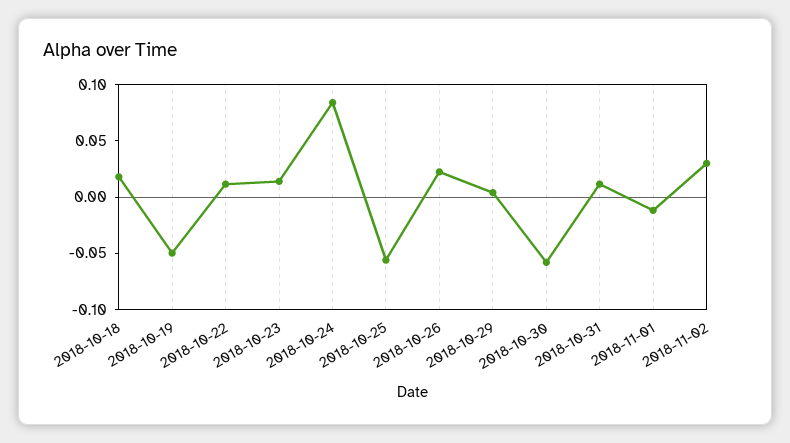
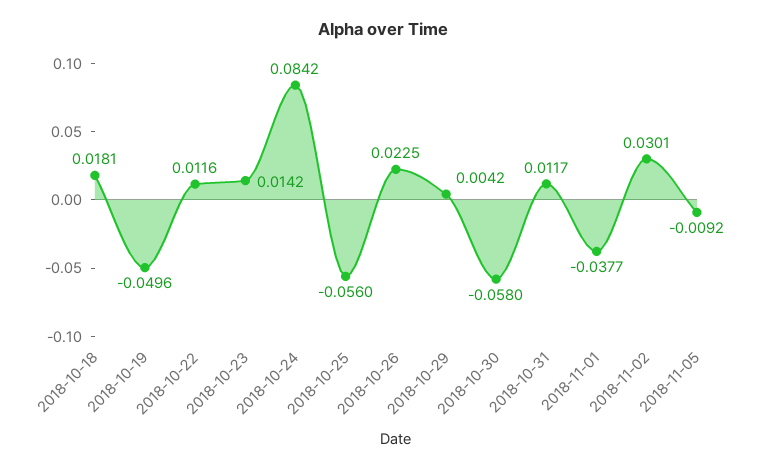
2018-11-01: -0.01 -> -0.0377
2018-11-05: none -> -0.0092

